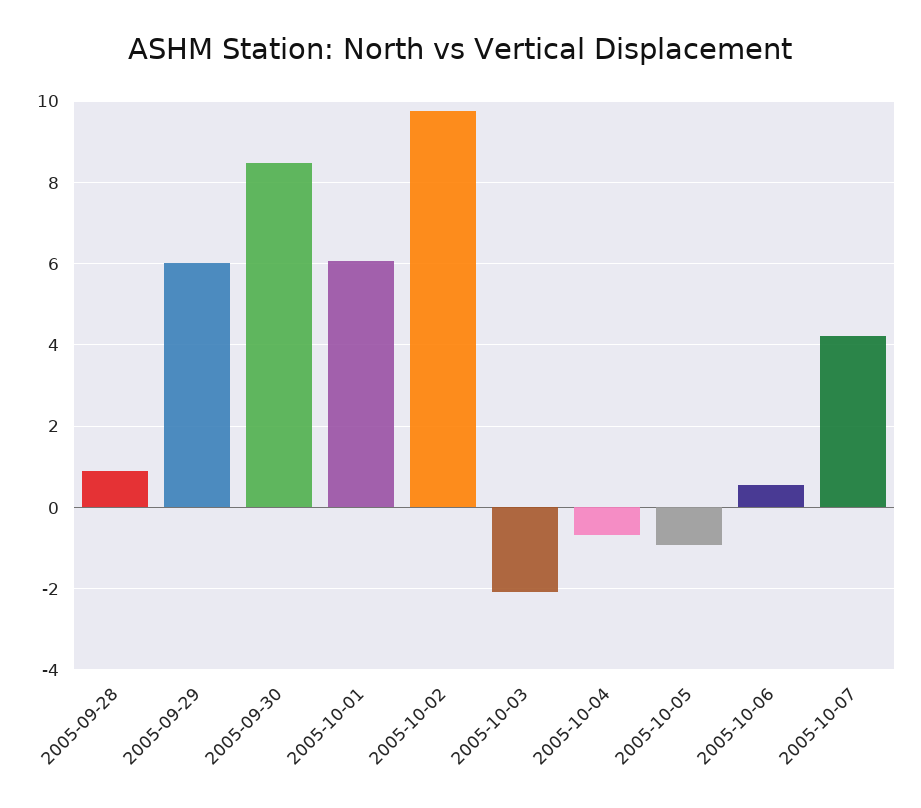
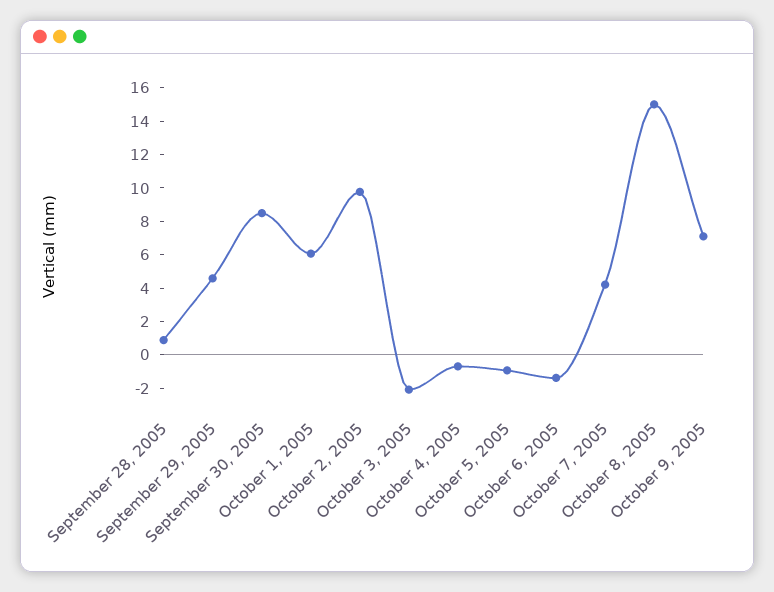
2005-09-29: 6 -> 4.5
2005-10-06: 0.6 -> -1.5
October 8, 2005: none -> 15
October 9, 2005: none -> 7

